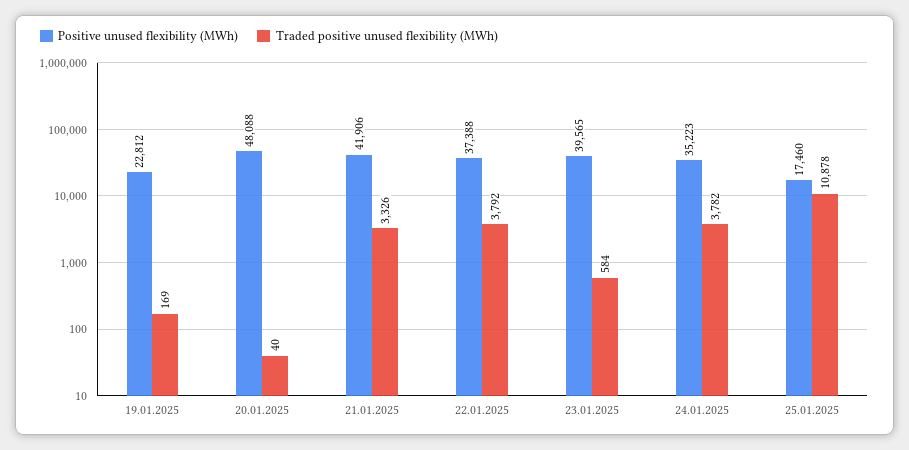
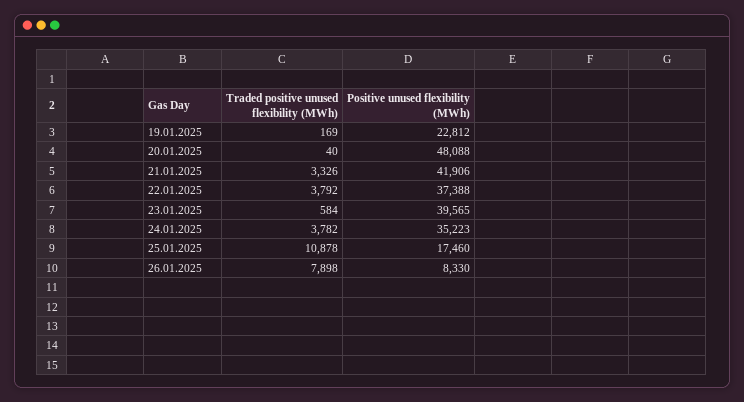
Traded positive unused flexibility (MWh), 26.01.2025: none -> 7898
Positive unused flexibility (MWh), 26.01.2025: none -> 8330

